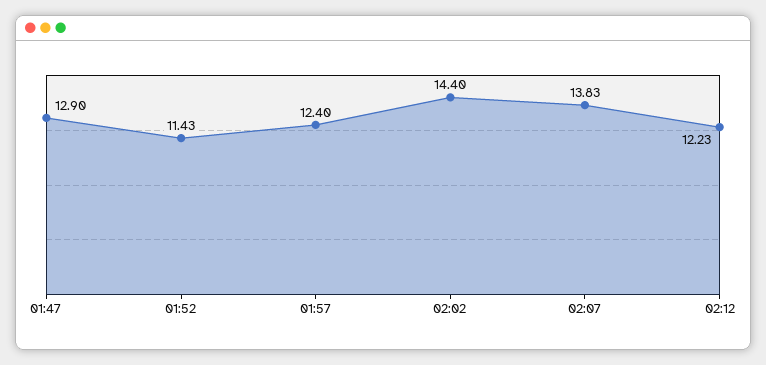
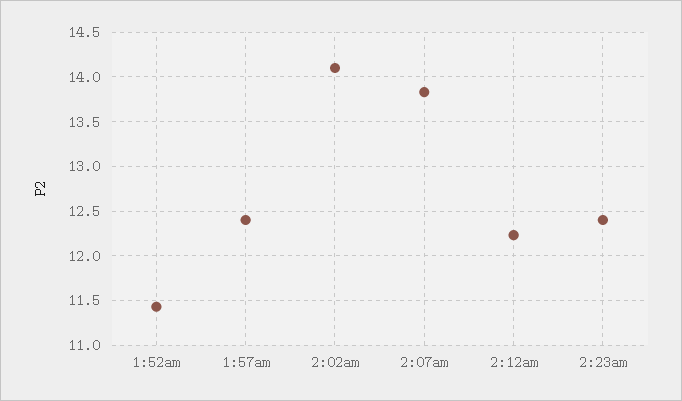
01:47: 12.9 -> none
02:02: 14.4 -> 14.1
2:23am: none -> 12.4

